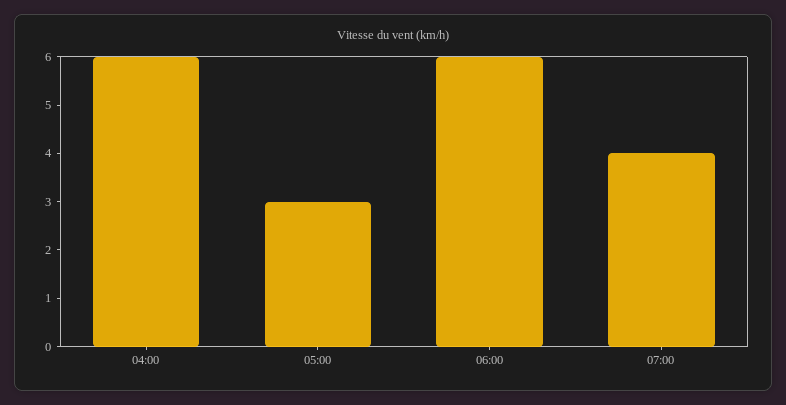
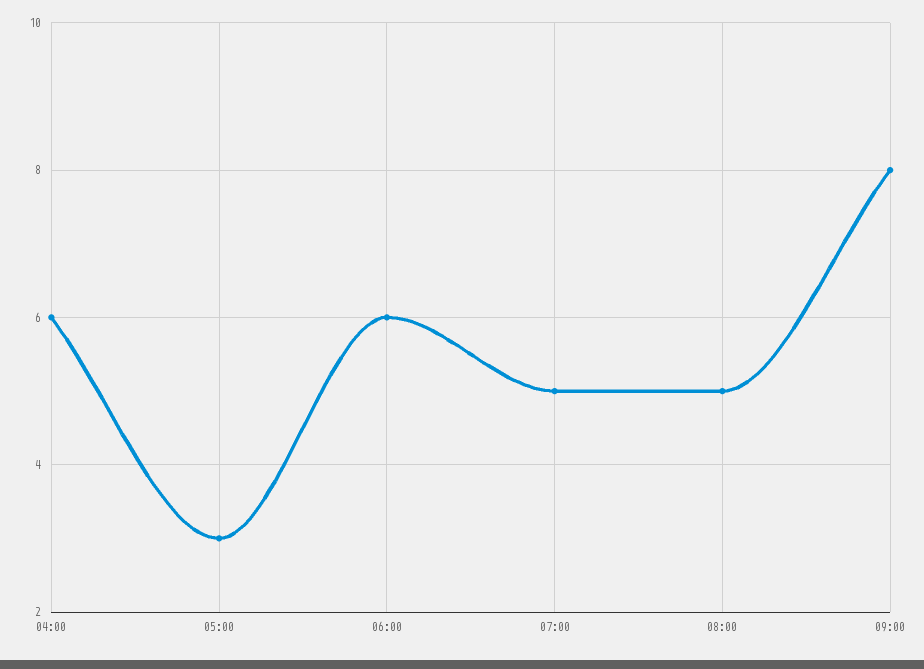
07:00: 4 -> 5
08:00: none -> 5
09:00: none -> 8

